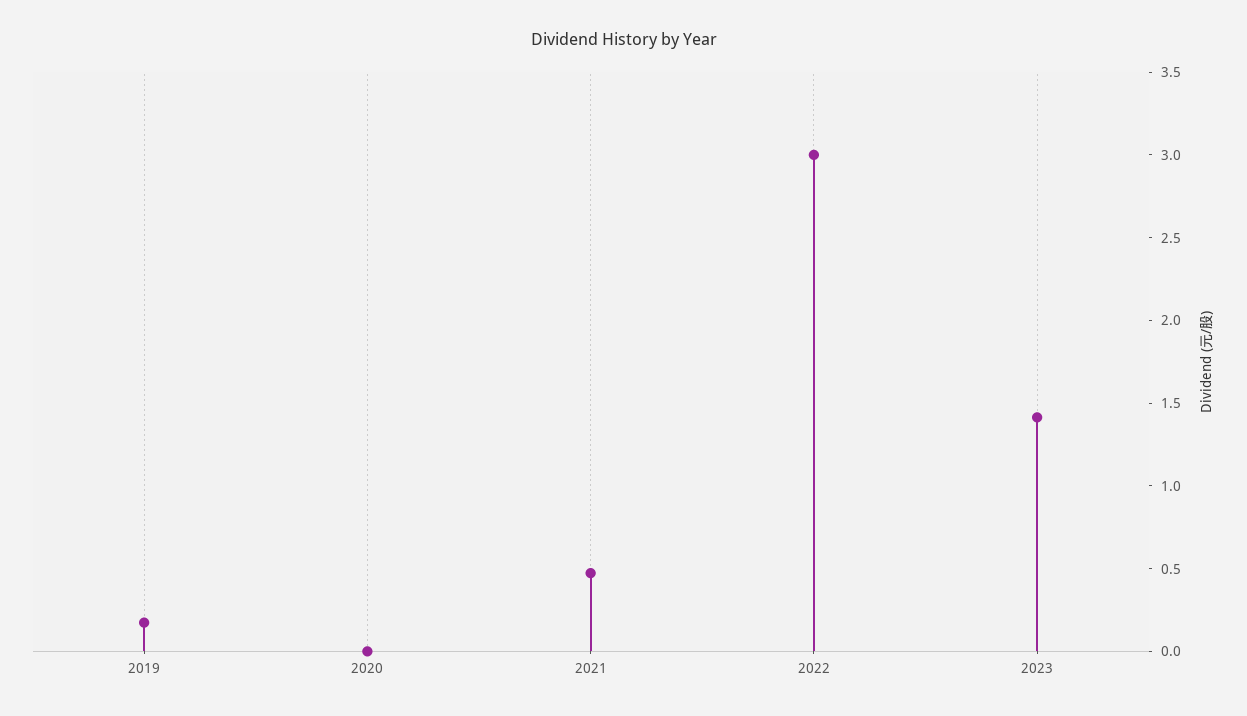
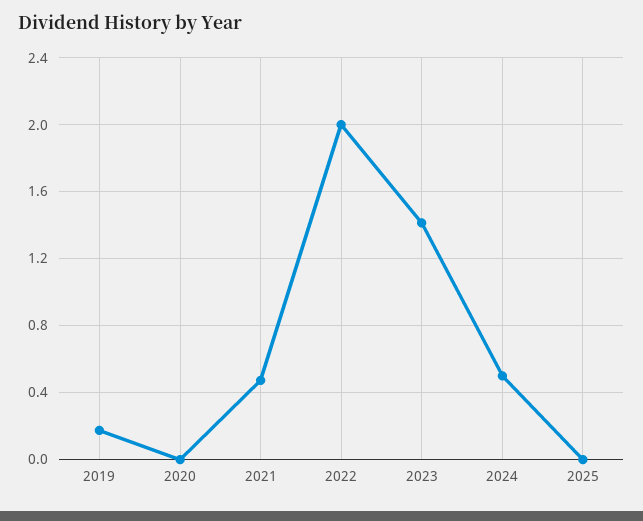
2022: 3 -> 2
2024: none -> 0.5
2025: none -> 0

